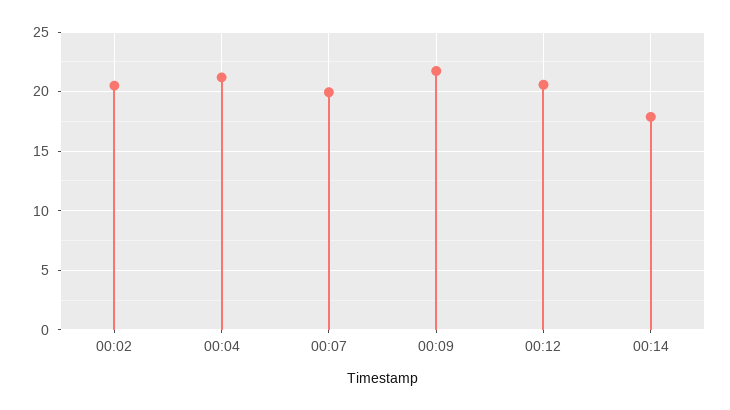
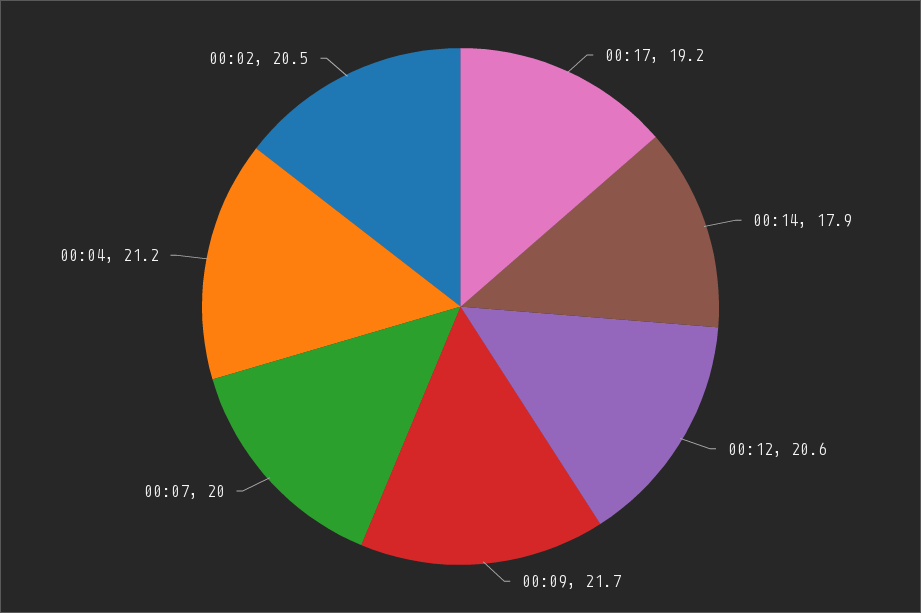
00:17: none -> 19.2

